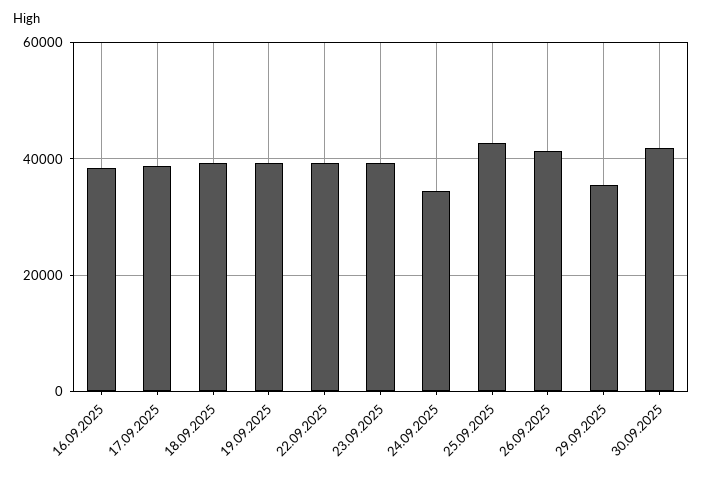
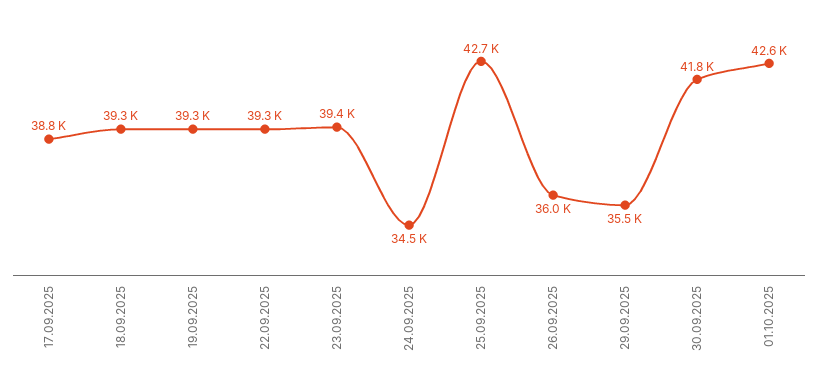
16.09.2025: 38000 -> none
26.09.2025: 42000 -> 36000
01.10.2025: none -> 42600

